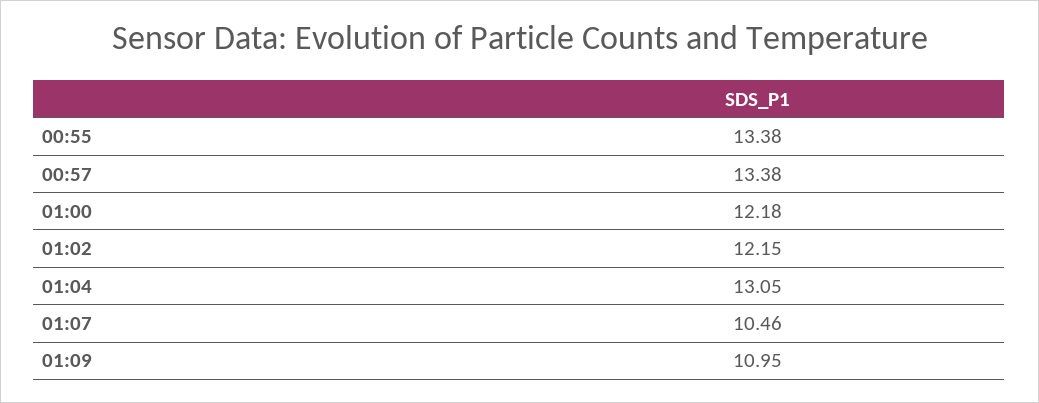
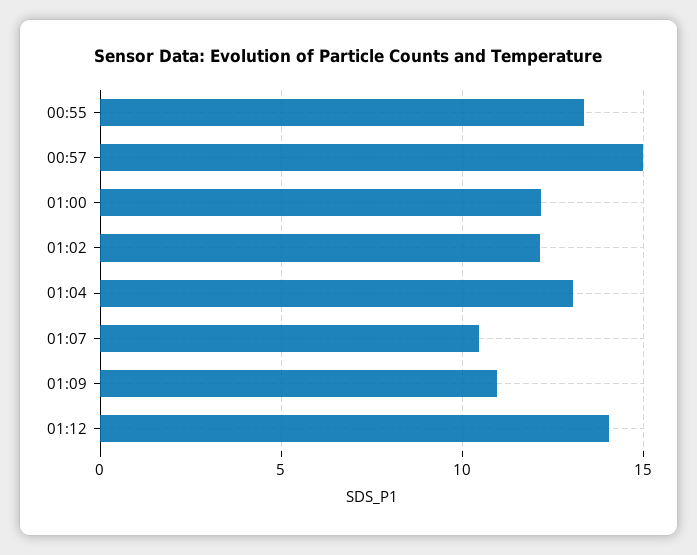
00:57: 13.38 -> 15
01:12: none -> 14

